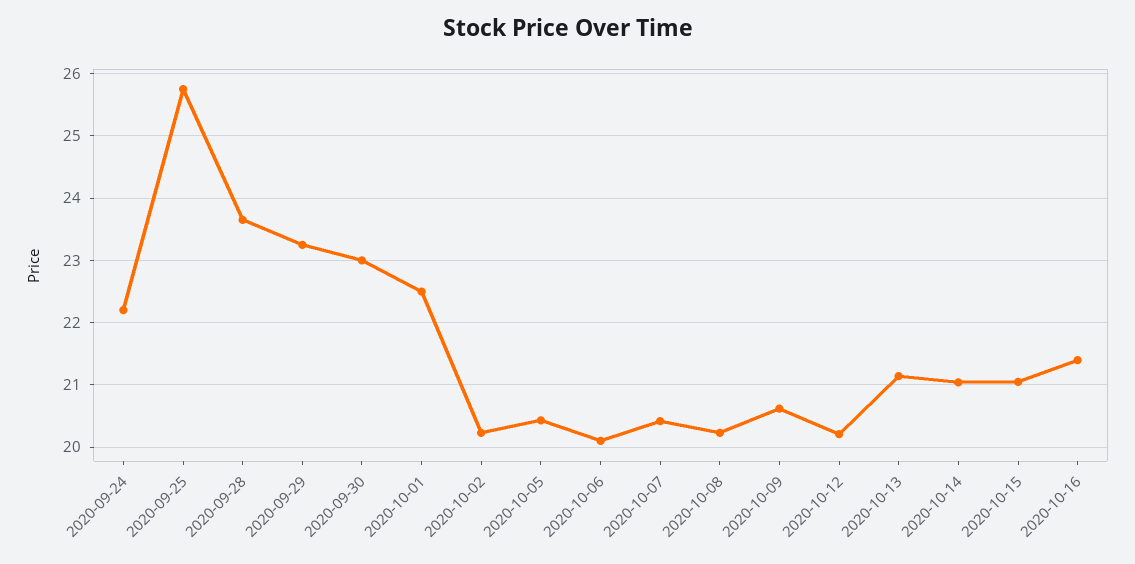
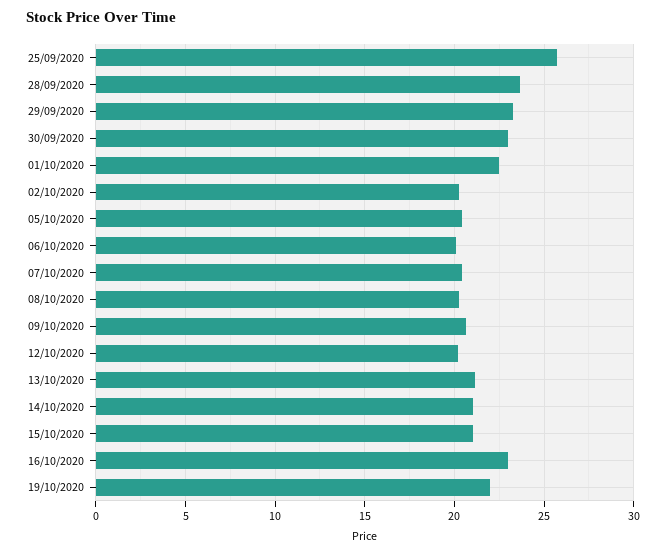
2020-09-24: 22.2 -> none
2020-10-16: 21.4 -> 23
19/10/2020: none -> 22

